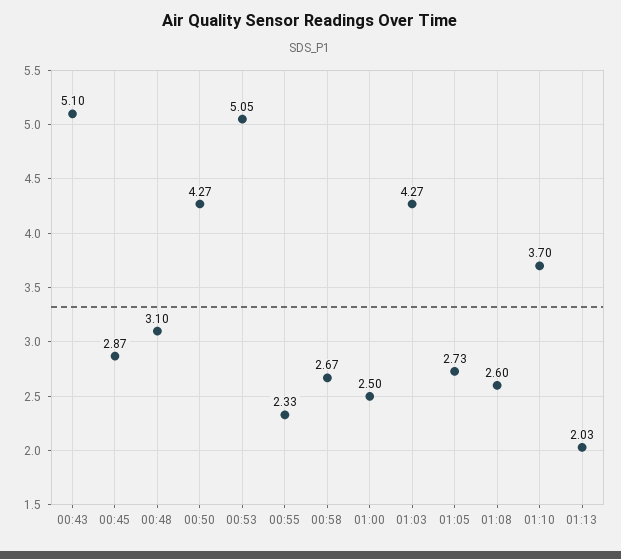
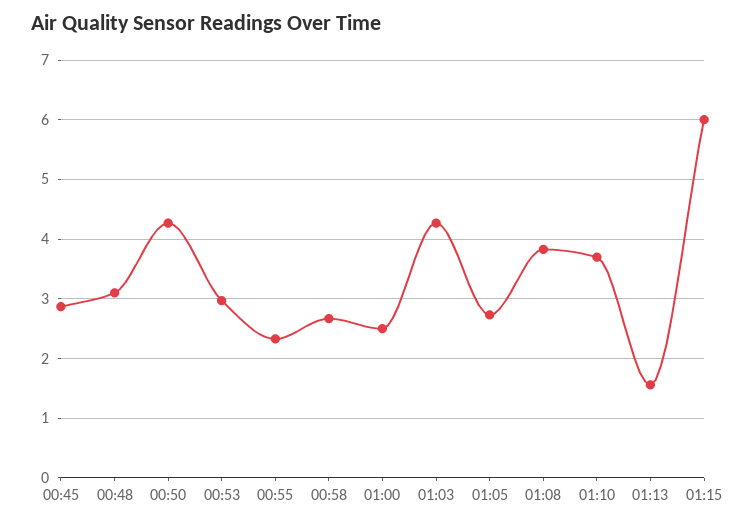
00:43: 5.1 -> none
00:53: 5.05 -> 3
01:08: 2.6 -> 3.8
01:13: 2.03 -> 1.6
01:15: none -> 6

